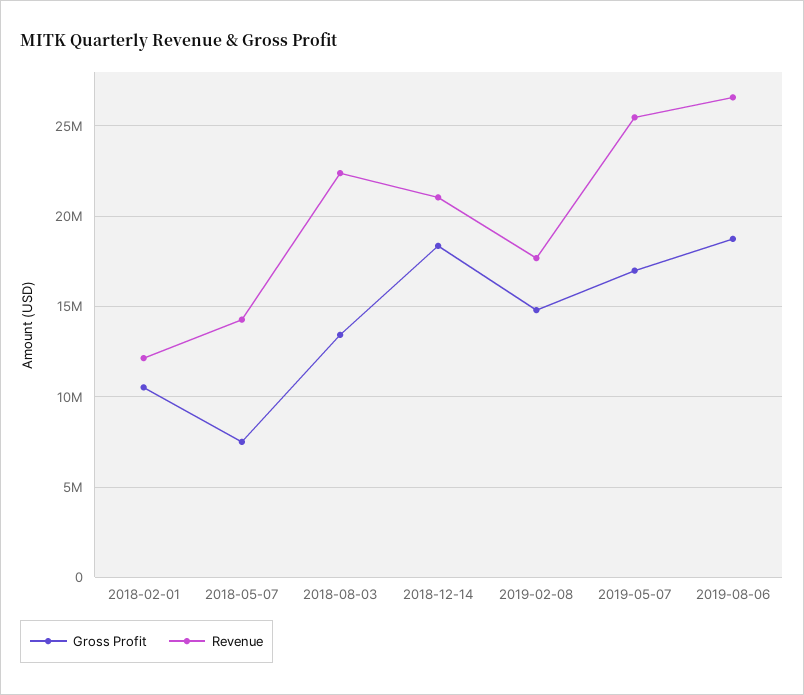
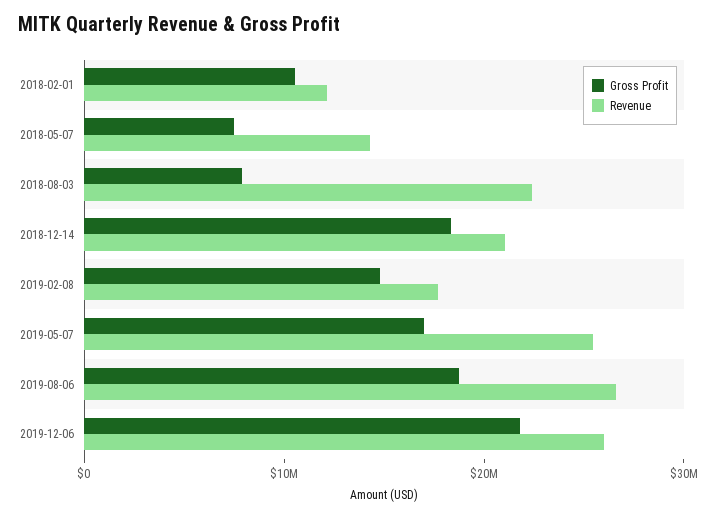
Gross Profit, 2018-08-03: 13500000 -> 8000000
Gross Profit, 2019-12-06: none -> 22000000
Revenue, 2019-12-06: none -> 26000000

